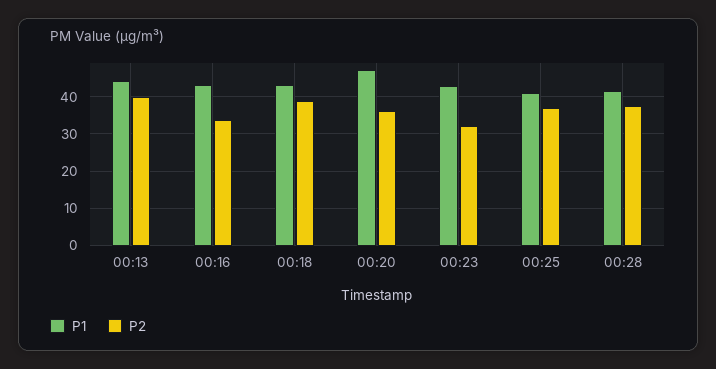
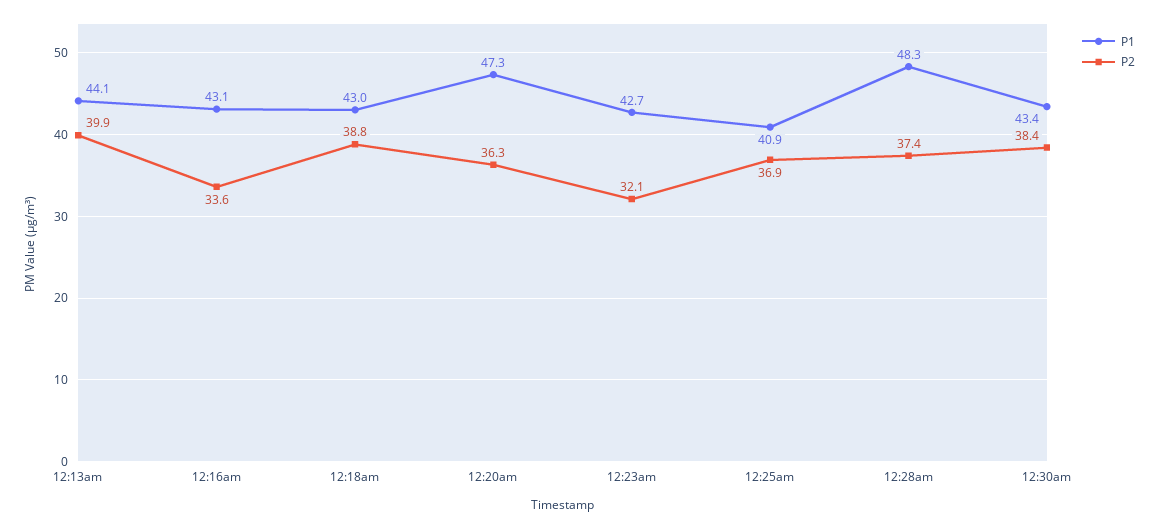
P1, 00:28: 42 -> 48.3
P1, 12:30am: none -> 43.4
P2, 12:30am: none -> 38.4

